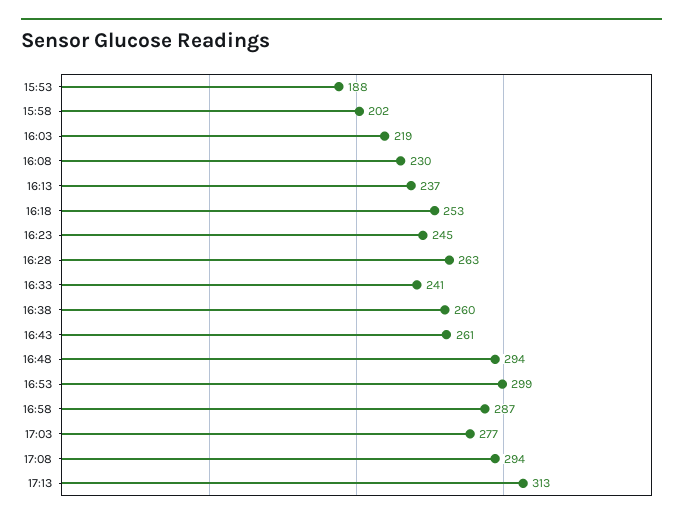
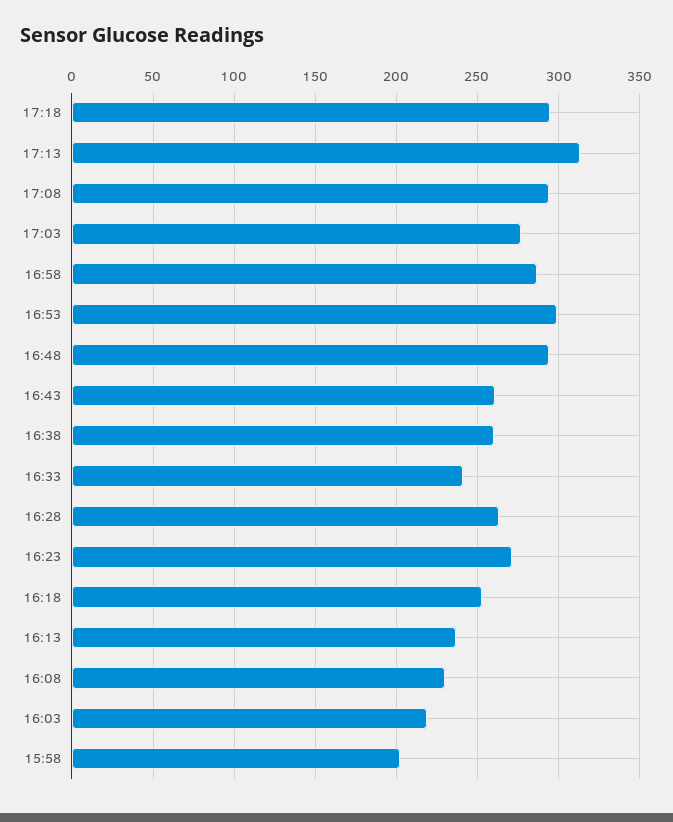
15:53: 188 -> none
16:23: 245 -> 270
17:18: none -> 295

